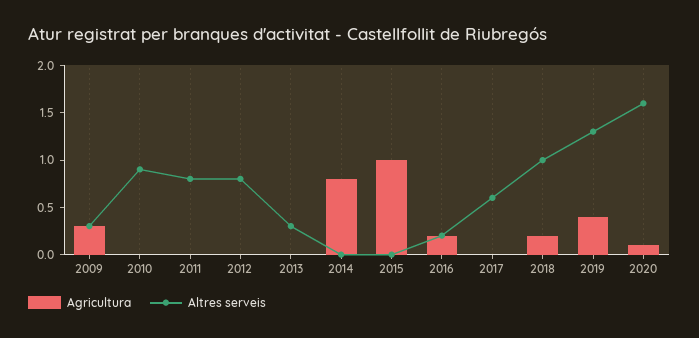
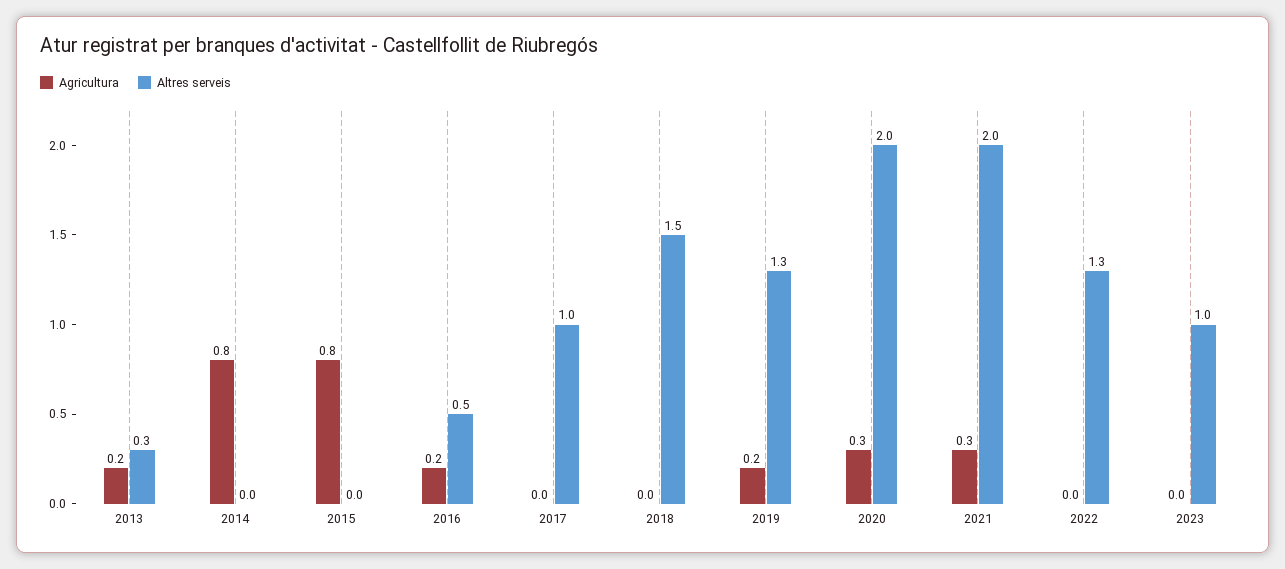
Agricultura, 2009: 0.3 -> none
Altres serveis, 2009: 0.3 -> none
Agricultura, 2010: 0 -> none
Altres serveis, 2010: 0.9 -> none
Agricultura, 2011: 0 -> none
Altres serveis, 2011: 0.8 -> none
Agricultura, 2012: 0 -> none
Altres serveis, 2012: 0.8 -> none
Agricultura, 2013: 0 -> 0.2
Agricultura, 2015: 1 -> 0.8
Altres serveis, 2016: 0.2 -> 0.5
Altres serveis, 2017: 0.6 -> 1
Agricultura, 2018: 0.2 -> 0
Altres serveis, 2018: 1 -> 1.5
Agricultura, 2019: 0.4 -> 0.2
Agricultura, 2020: 0.1 -> 0.3
Altres serveis, 2020: 1.6 -> 2
Agricultura, 2021: none -> 0.3
Altres serveis, 2021: none -> 2
Agricultura, 2022: none -> 0
Altres serveis, 2022: none -> 1.3
Agricultura, 2023: none -> 0
Altres serveis, 2023: none -> 1

